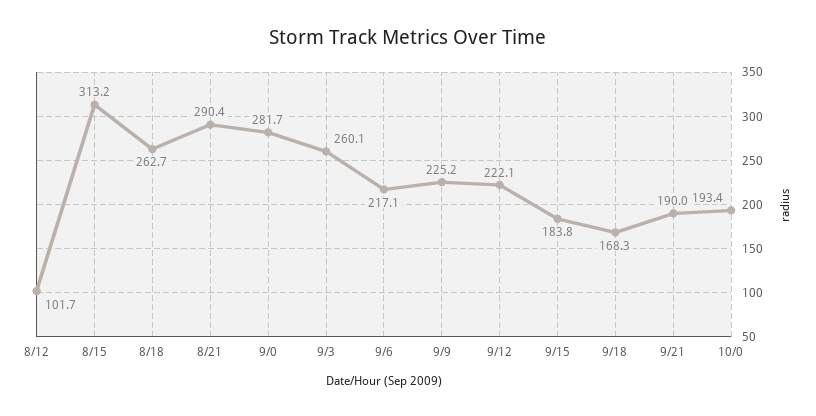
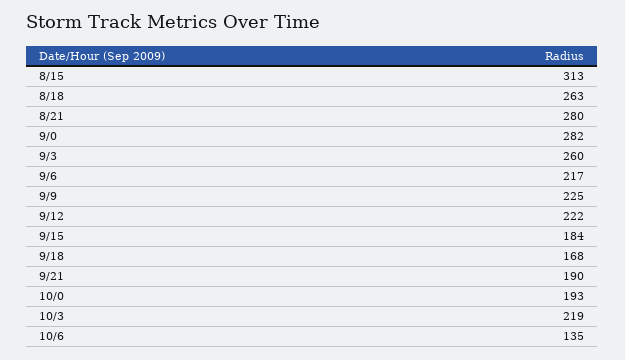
8/12: 101.7 -> none
8/21: 290.4 -> 280
10/3: none -> 219
10/6: none -> 135

